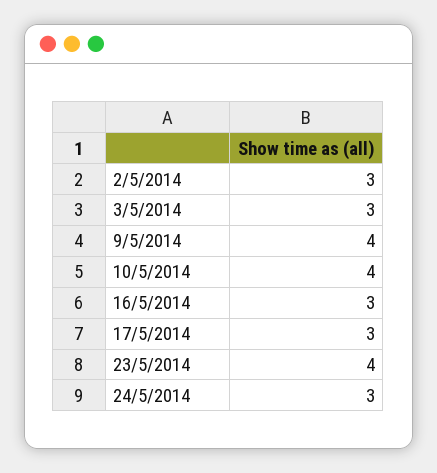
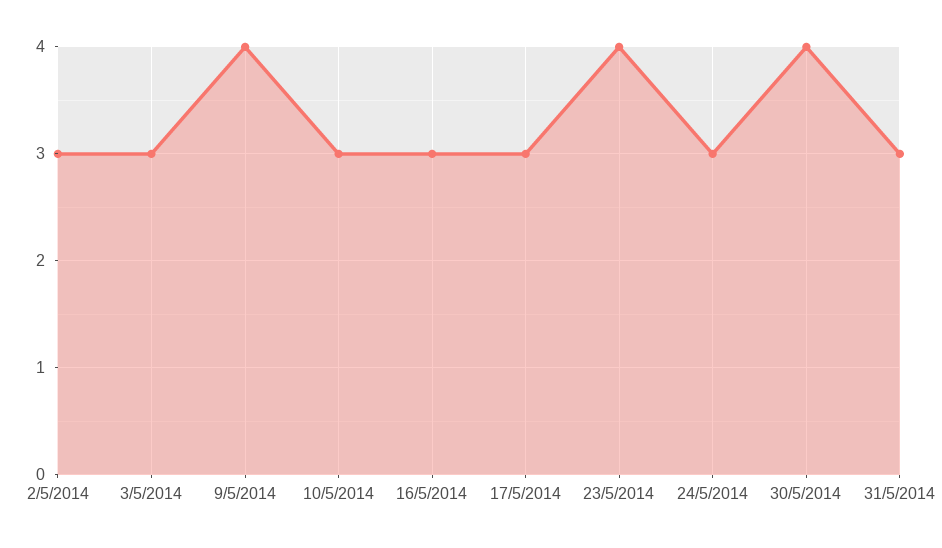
10/5/2014: 4 -> 3
30/5/2014: none -> 4
31/5/2014: none -> 3

